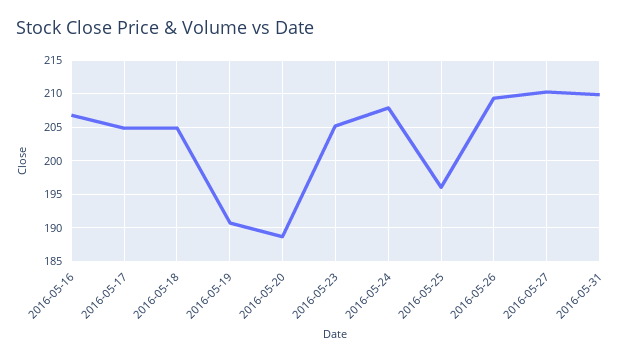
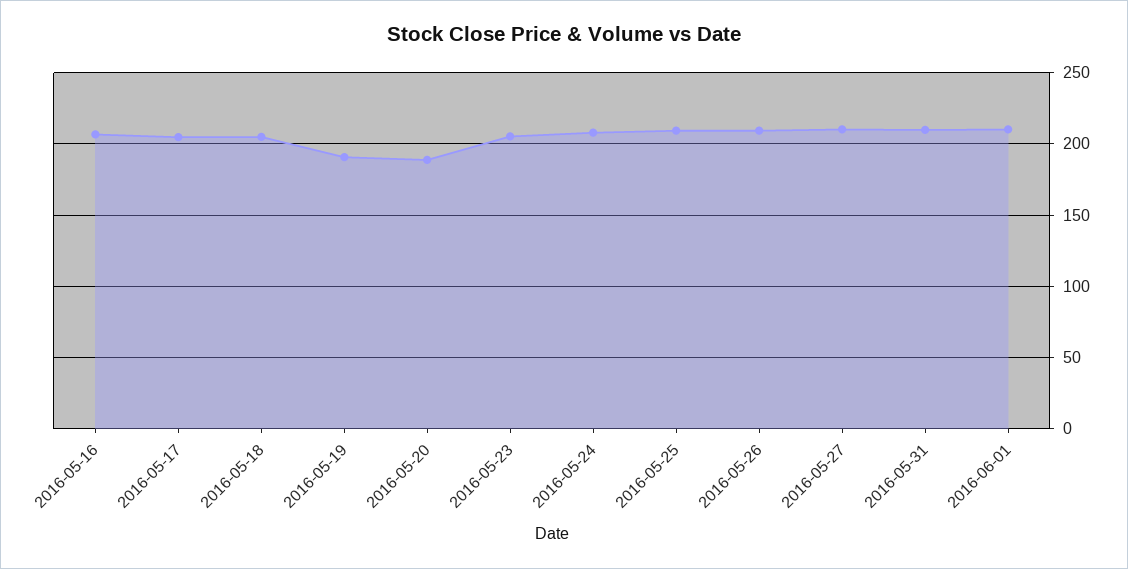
2016-05-25: 196 -> 210
2016-06-01: none -> 210

